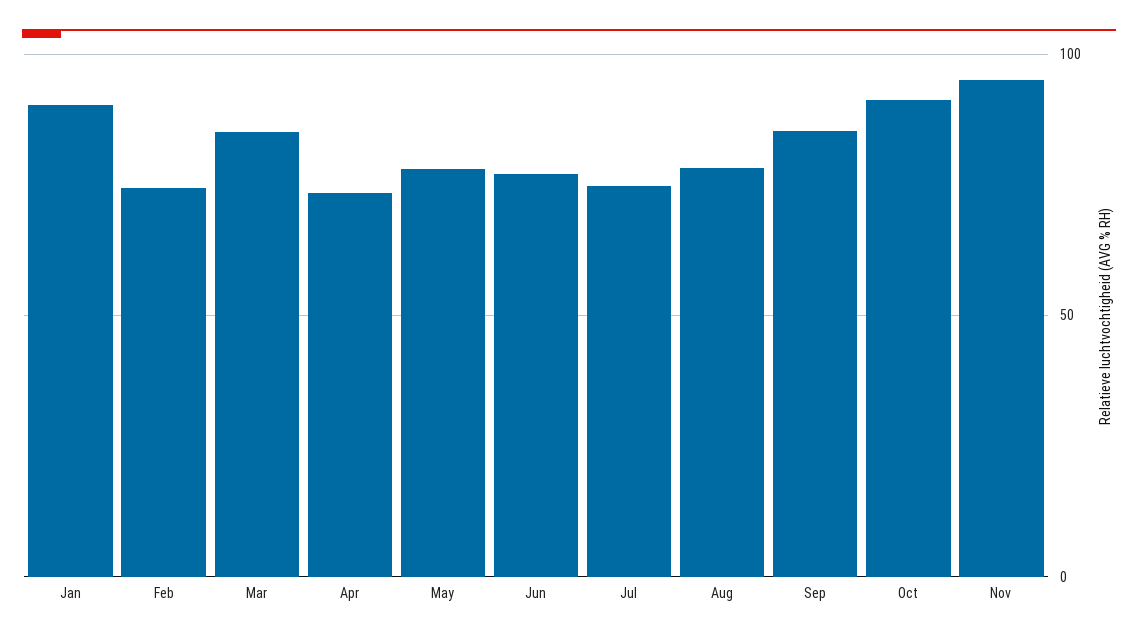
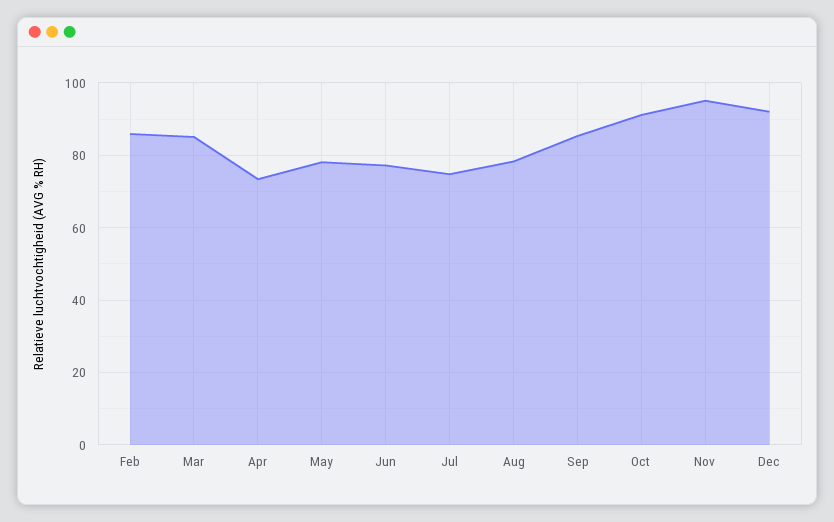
Jan: 90 -> none
Feb: 75 -> 86
Dec: none -> 92

